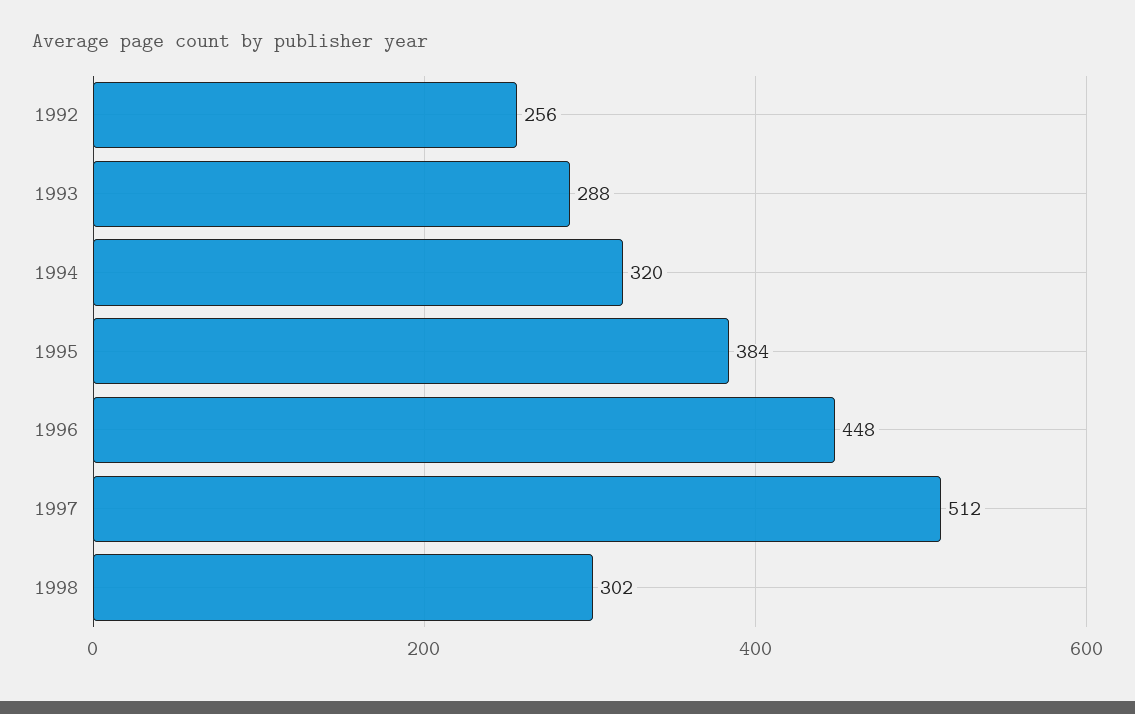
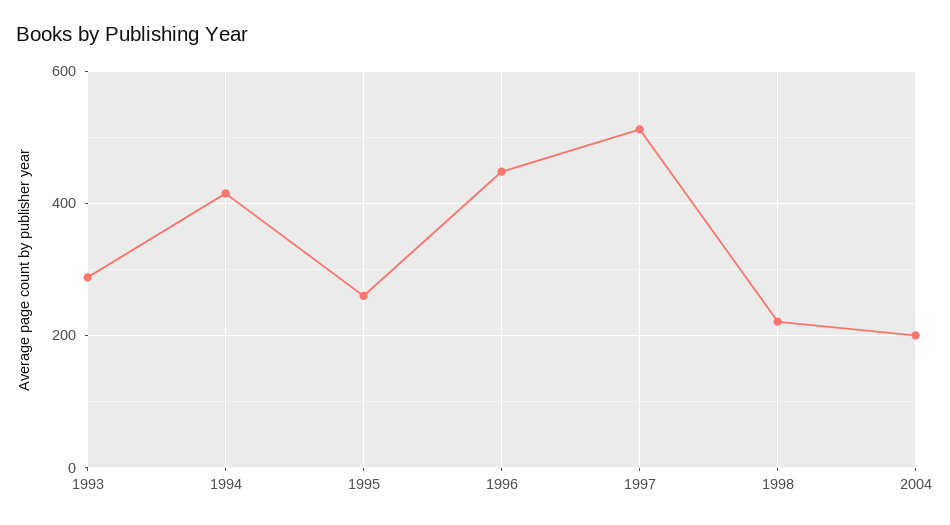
1992: 256 -> none
1994: 320 -> 420
1995: 384 -> 260
1998: 302 -> 220
2004: none -> 200

